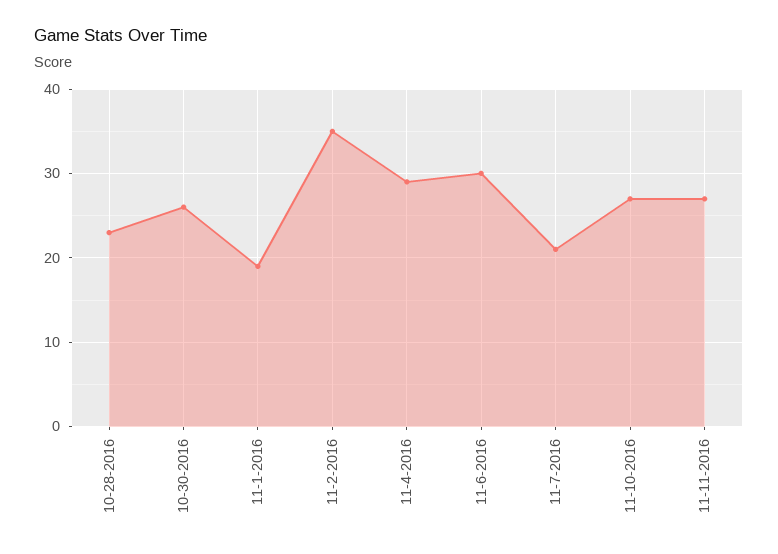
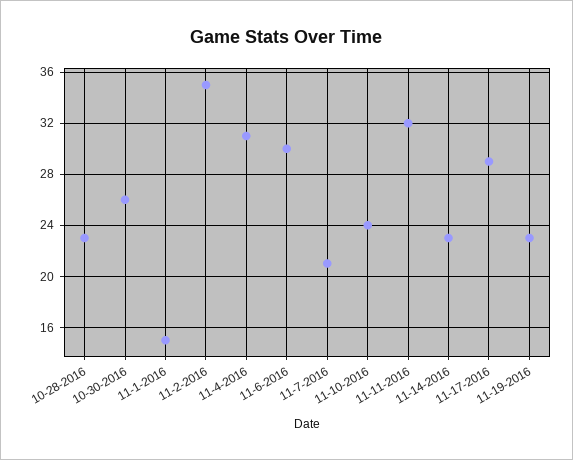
11-1-2016: 19 -> 15
11-4-2016: 29 -> 31
11-10-2016: 27 -> 24
11-11-2016: 27 -> 32
11-14-2016: none -> 23
11-17-2016: none -> 29
11-19-2016: none -> 23

